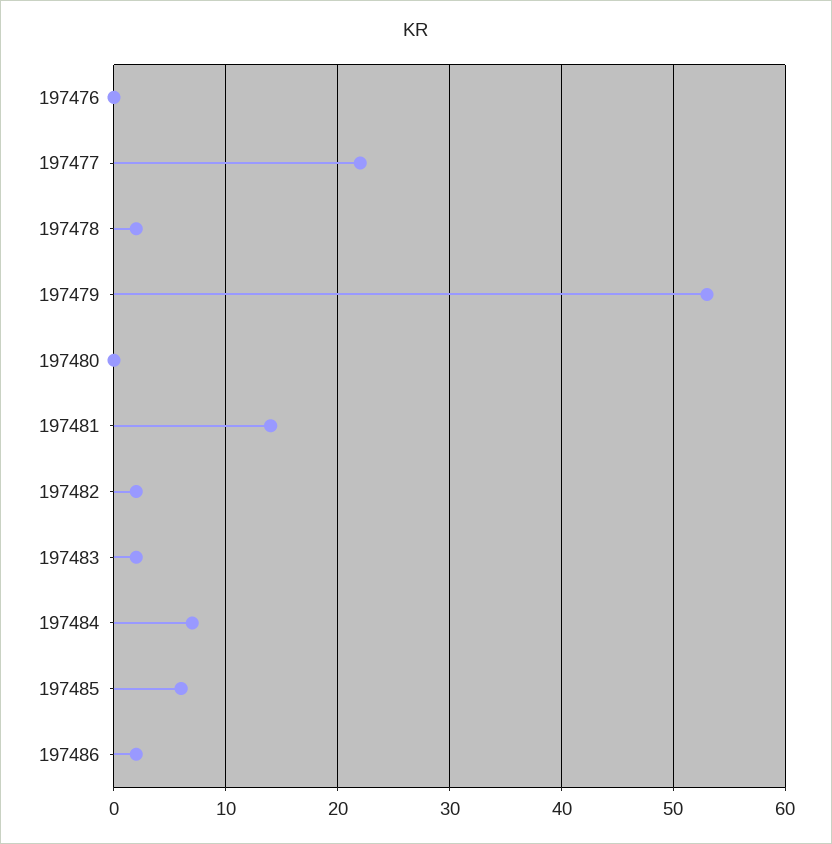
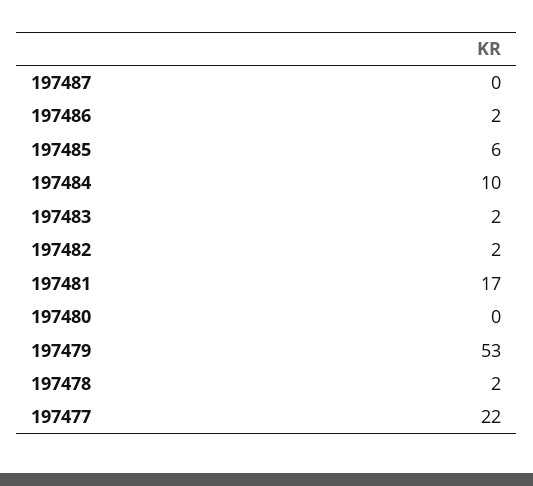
197476: 0 -> none
197481: 14 -> 17
197484: 7 -> 10
197487: none -> 0

